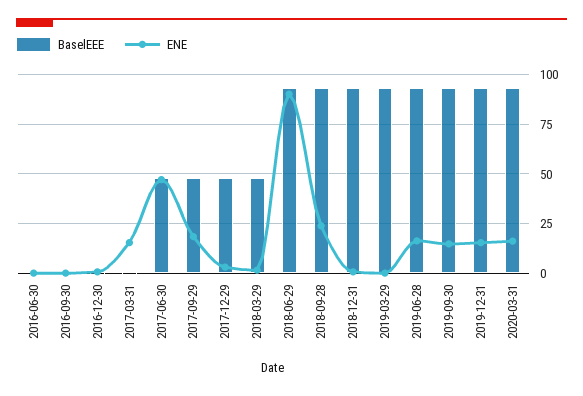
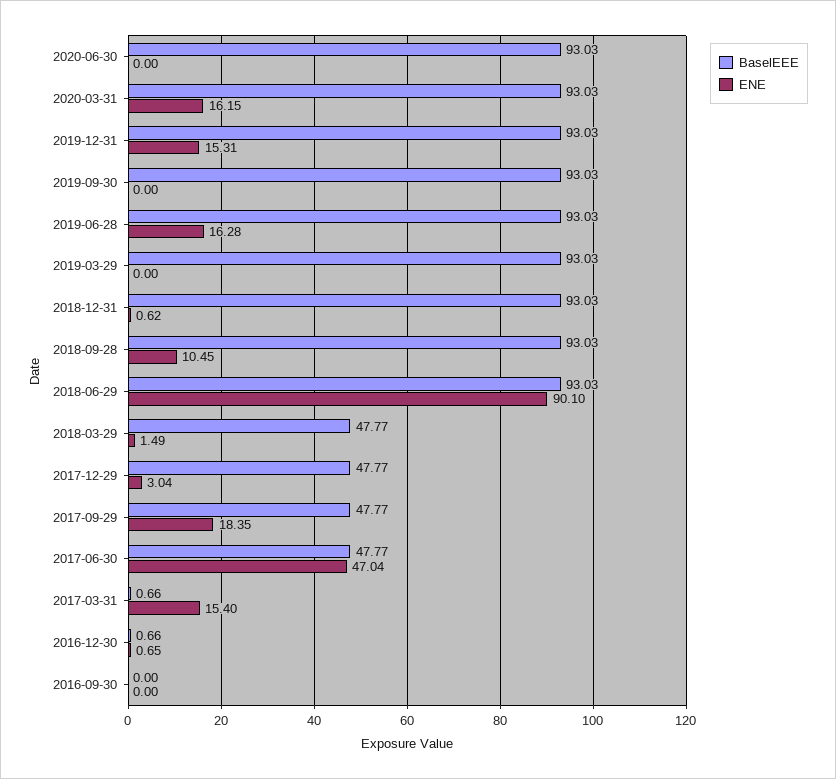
BaselEEE, 2016-06-30: 0 -> none
ENE, 2016-06-30: 0 -> none
ENE, 2018-09-28: 25 -> 10.45
ENE, 2019-09-30: 15 -> 0
BaselEEE, 2020-06-30: none -> 93.03
ENE, 2020-06-30: none -> 0

